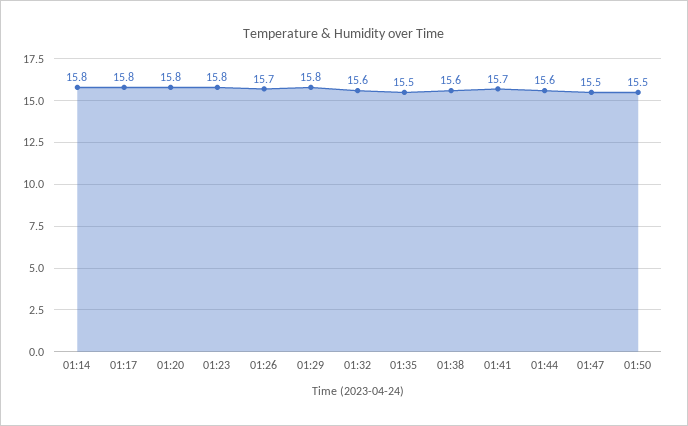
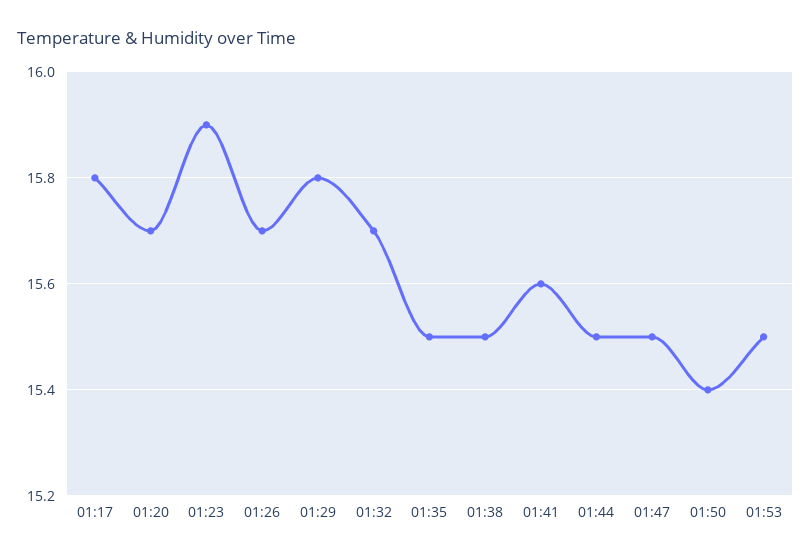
01:14: 15.8 -> none
01:20: 15.8 -> 15.7
01:23: 15.8 -> 15.9
01:32: 15.6 -> 15.7
01:38: 15.6 -> 15.5
01:41: 15.7 -> 15.6
01:44: 15.6 -> 15.5
01:50: 15.5 -> 15.4
01:53: none -> 15.5

